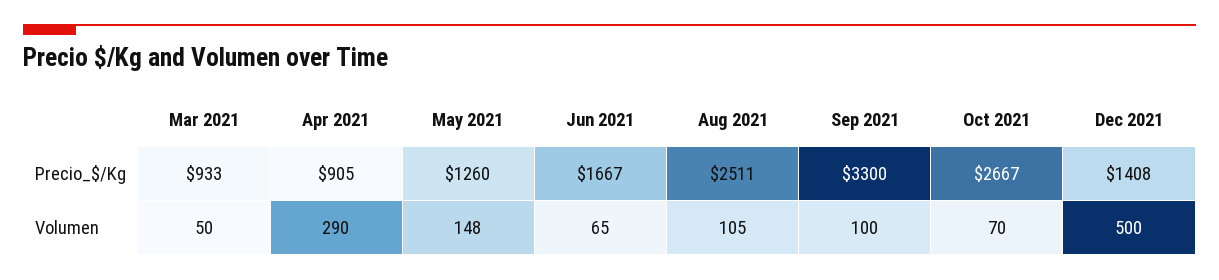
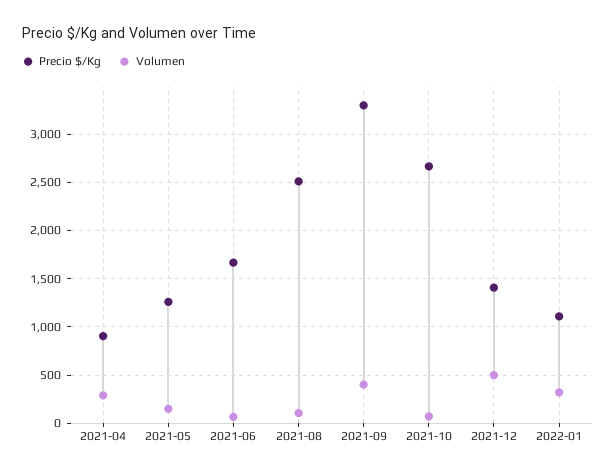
Precio_$/Kg, Mar 2021: 933 -> none
Volumen, Mar 2021: 50 -> none
Volumen, Sep 2021: 100 -> 400
Precio_$/Kg, 2022-01: none -> 1100
Volumen, 2022-01: none -> 300

